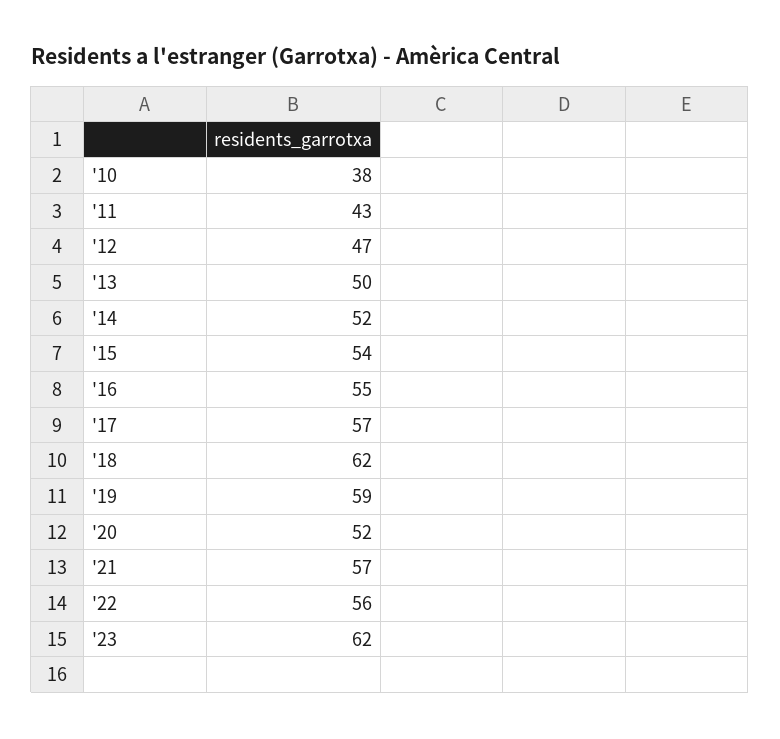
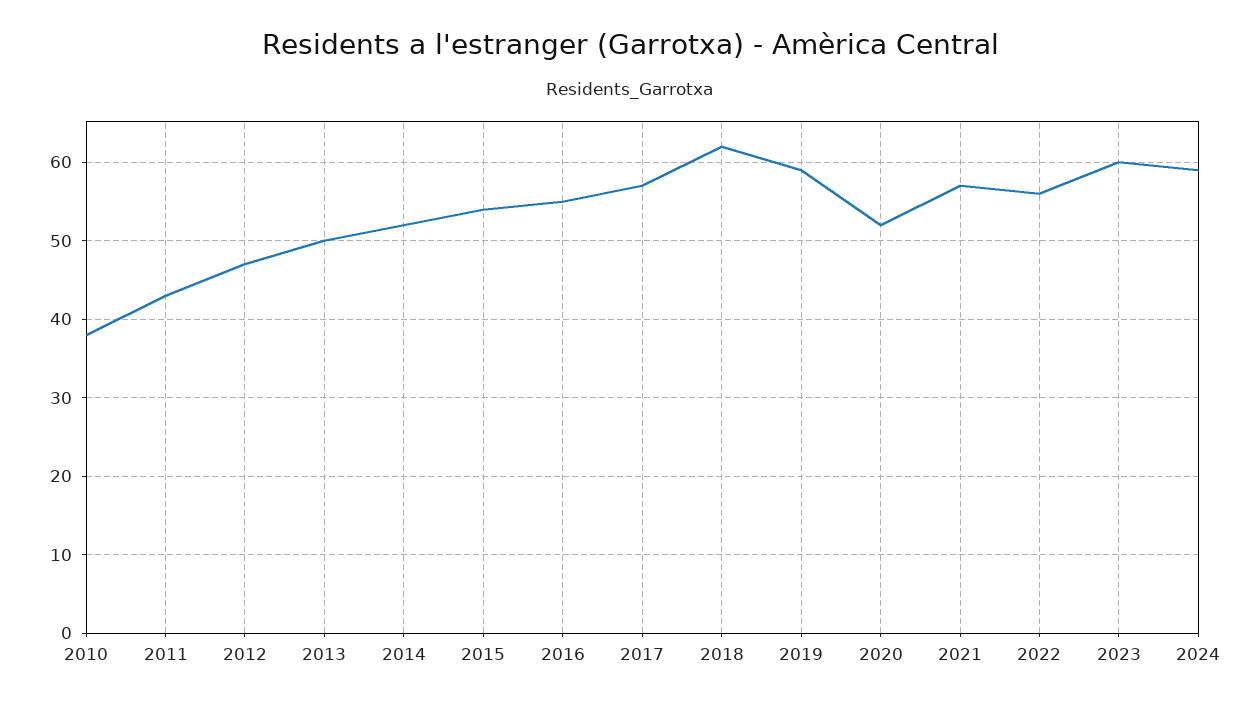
'23: 62 -> 60
2024: none -> 59

